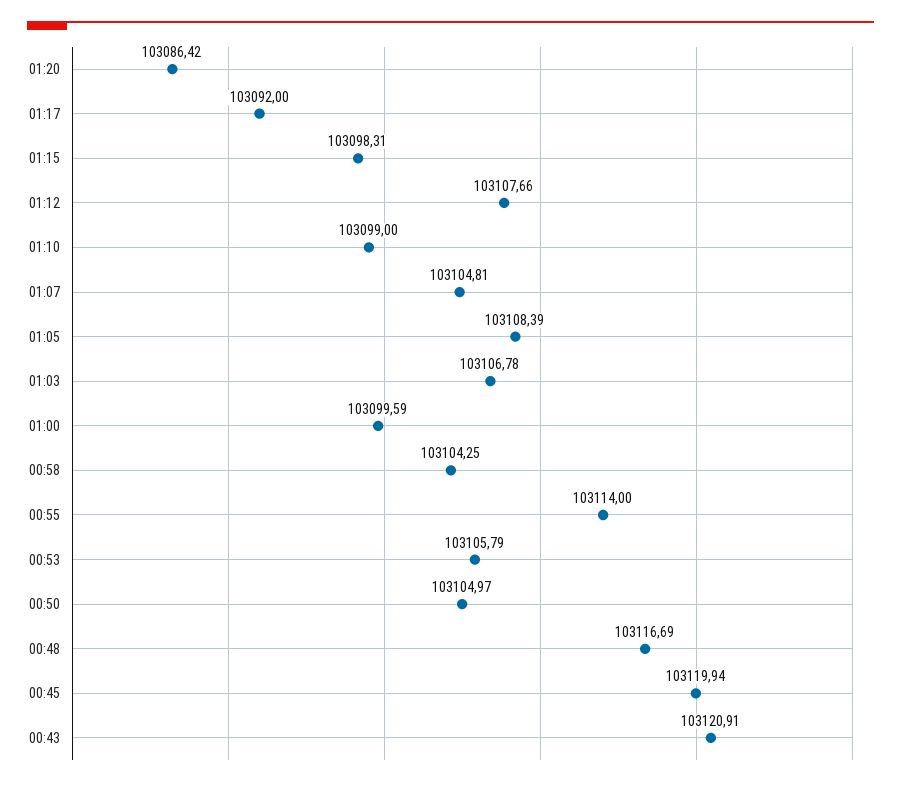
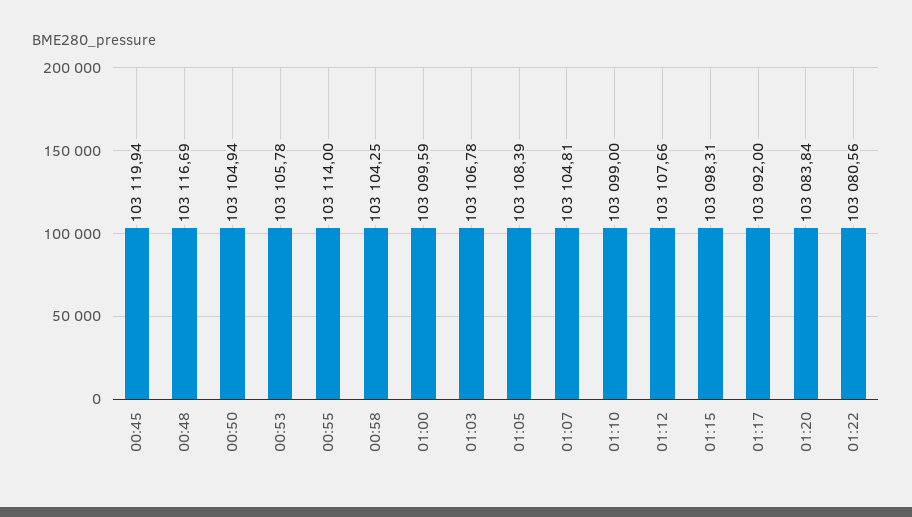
01:20: 103086.42 -> 103083.84
00:53: 103105.79 -> 103105.78
00:50: 103104.97 -> 103104.94
00:43: 103120.91 -> none
01:22: none -> 103080.56

